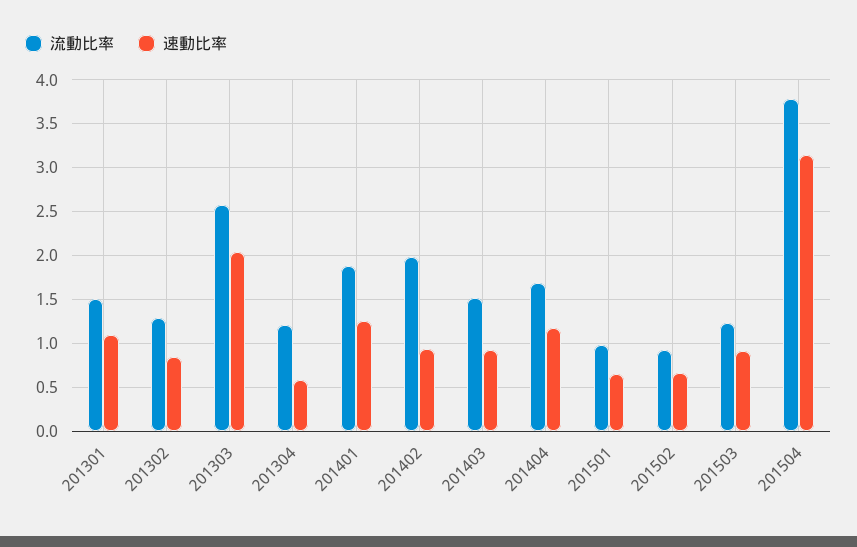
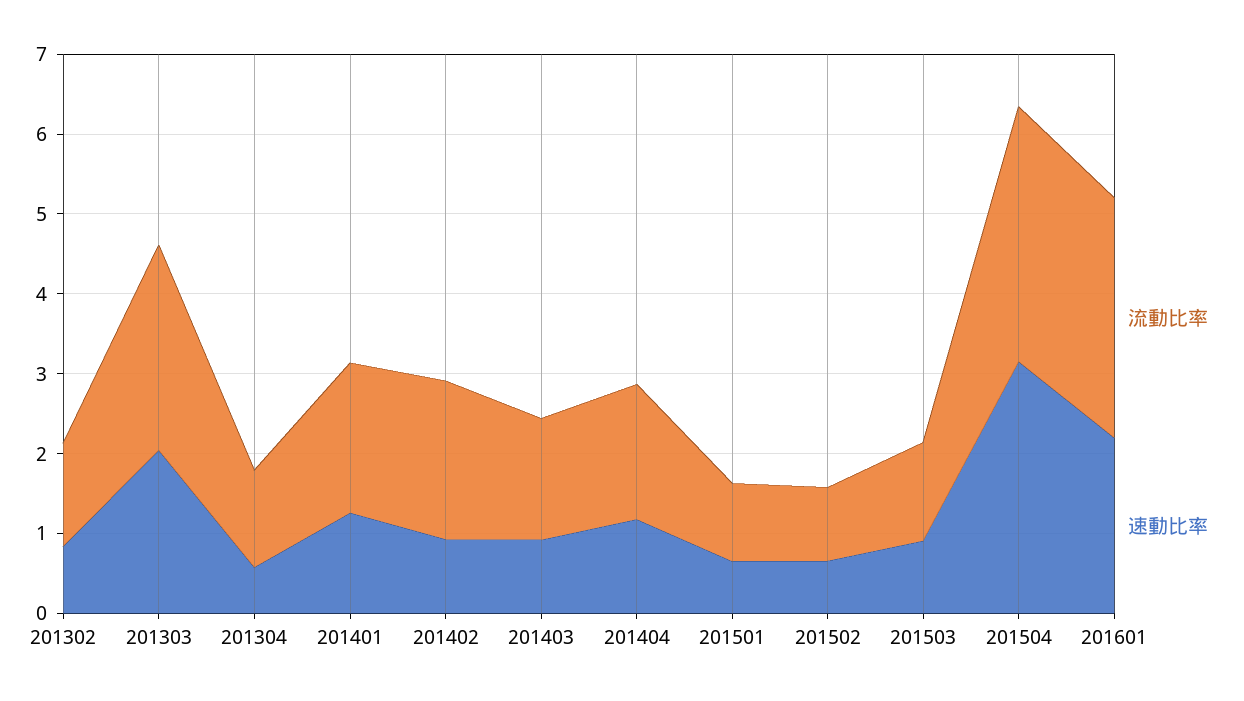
流動比率, 201301: 1.5 -> none
速動比率, 201301: 1.1 -> none
流動比率, 201504: 3.8 -> 3.2
流動比率, 201601: none -> 3
速動比率, 201601: none -> 2.2

